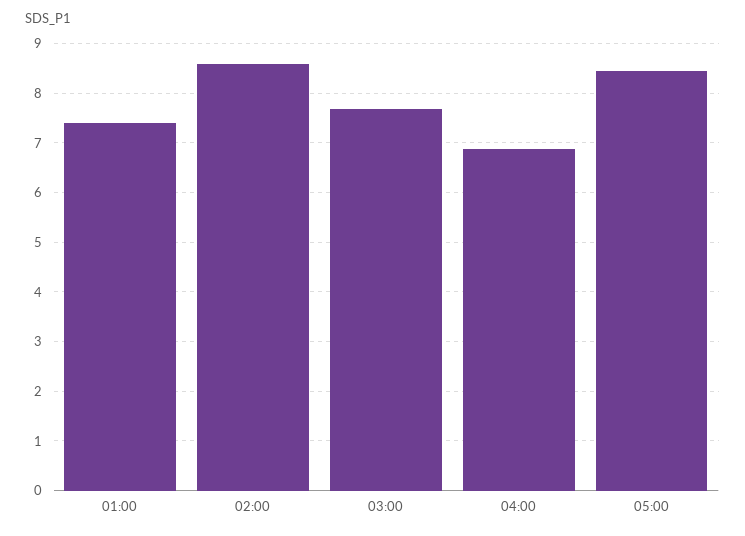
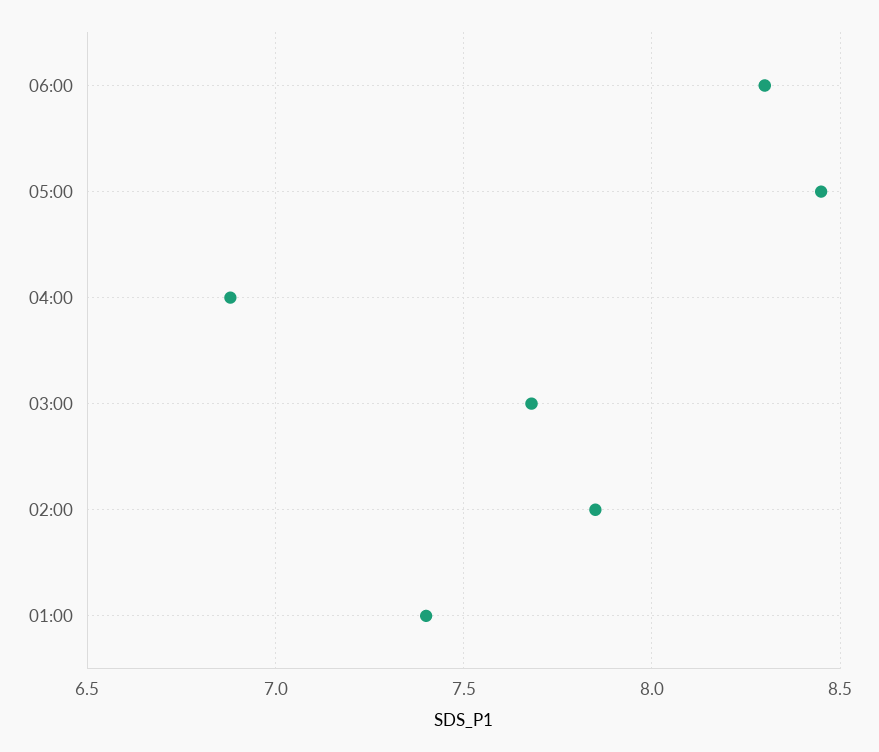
02:00: 8.6 -> 7.85
06:00: none -> 8.3

